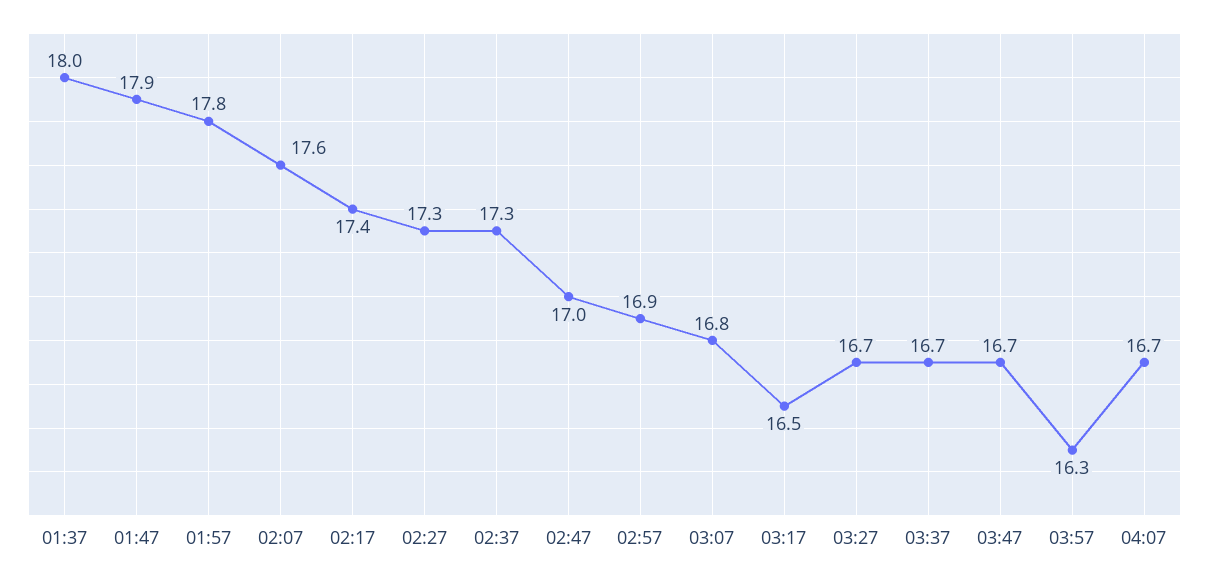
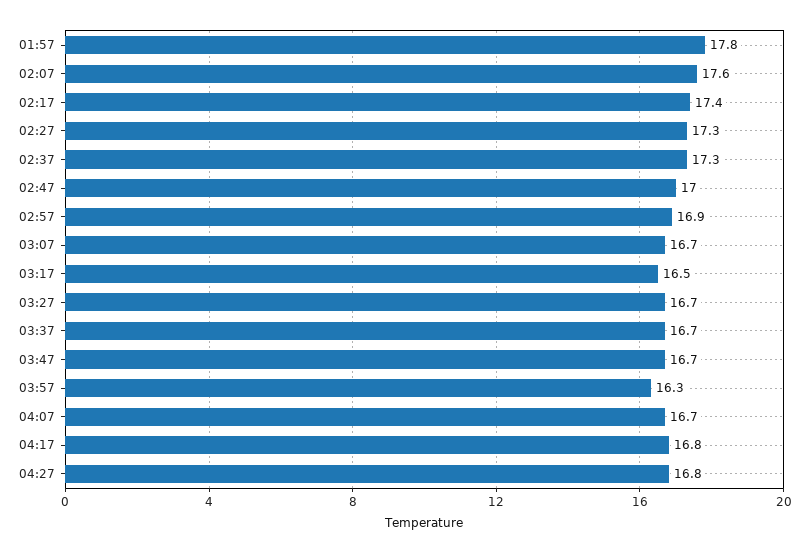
01:37: 18 -> none
01:47: 17.9 -> none
03:07: 16.8 -> 16.7
04:17: none -> 16.8
04:27: none -> 16.8

